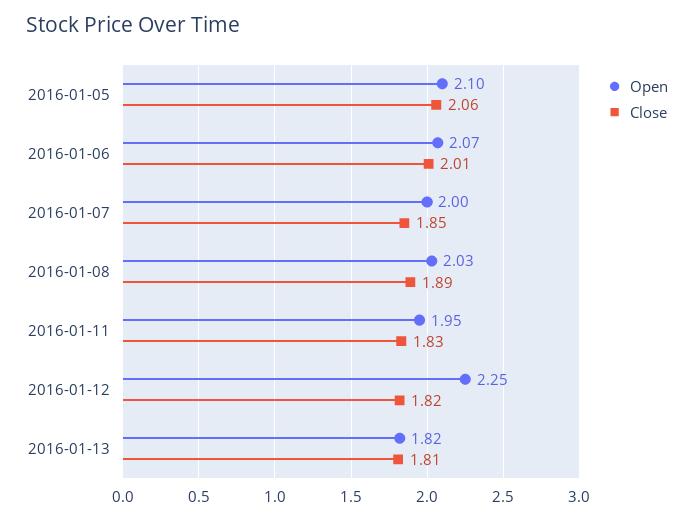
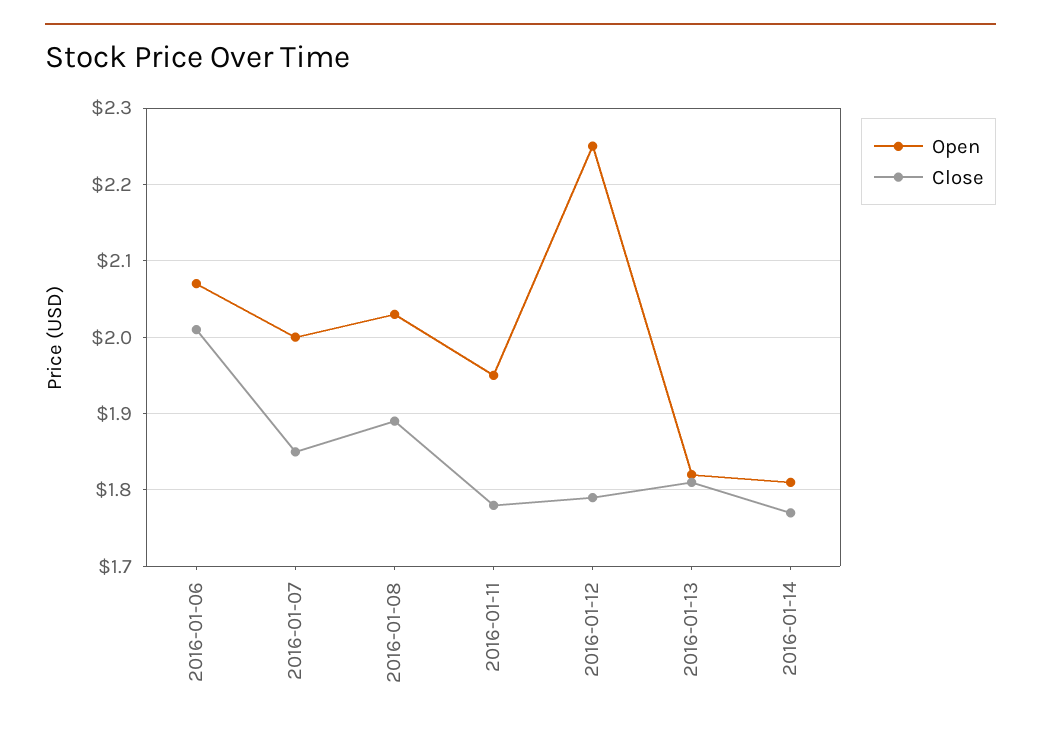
Open, 2016-01-05: 2.1 -> none
Close, 2016-01-05: 2.06 -> none
Close, 2016-01-11: 1.83 -> 1.78
Close, 2016-01-12: 1.82 -> 1.79
Open, 2016-01-14: none -> 1.81
Close, 2016-01-14: none -> 1.77

